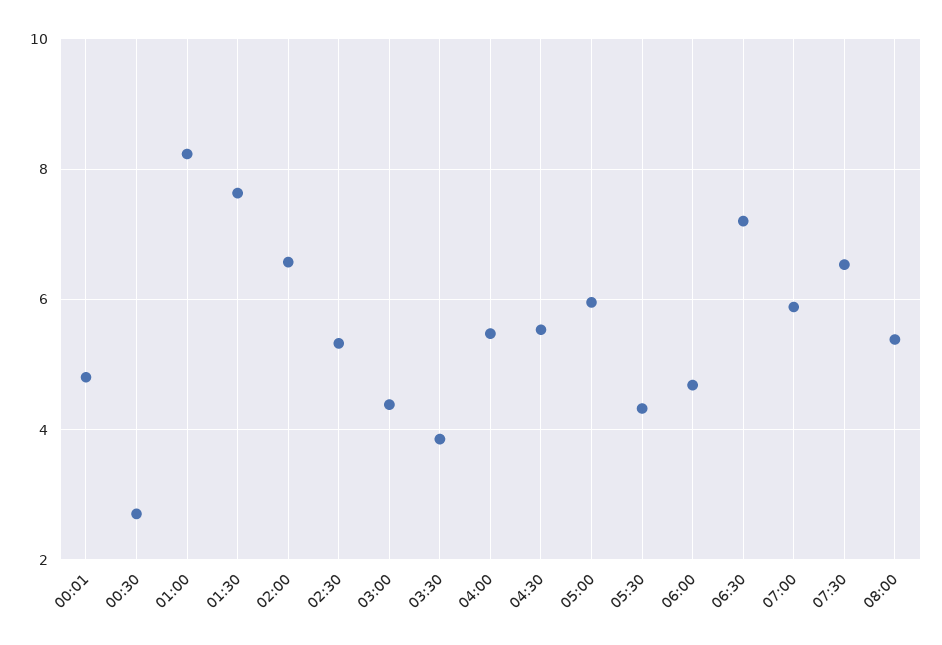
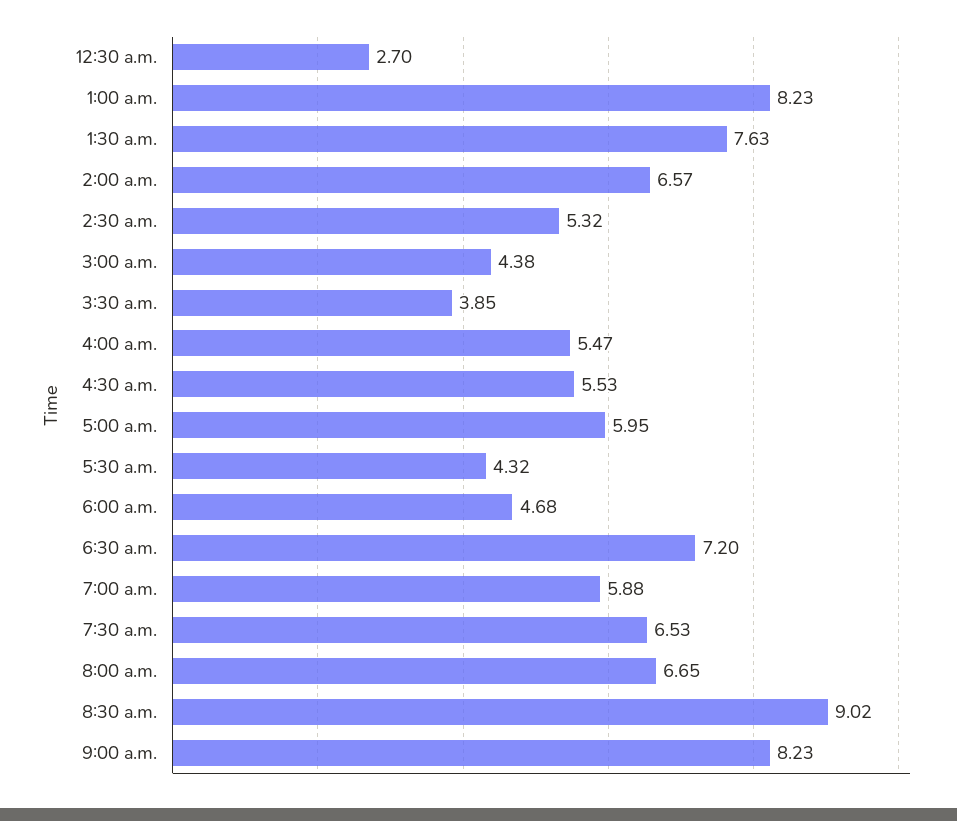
00:01: 4.8 -> none
08:00: 5.4 -> 6.65
8:30 a.m.: none -> 9.02
9:00 a.m.: none -> 8.23

